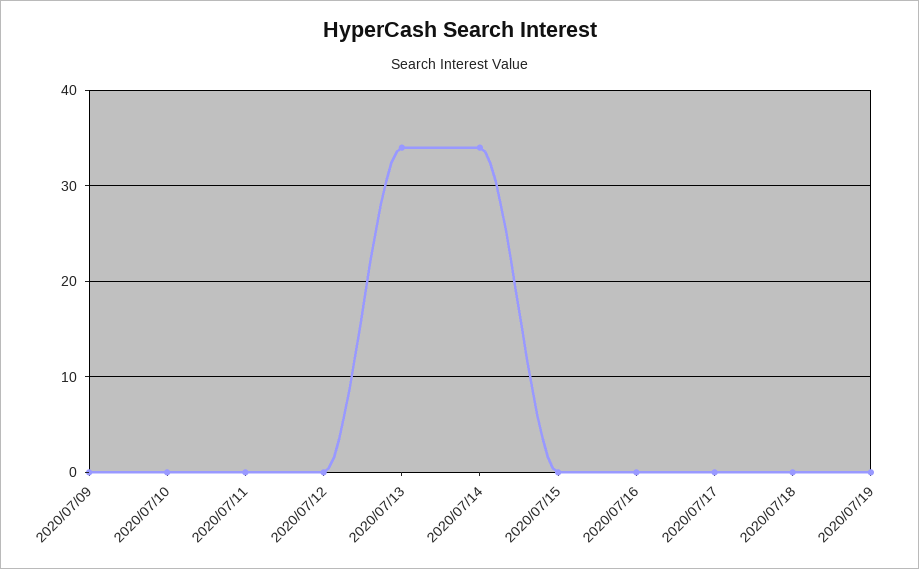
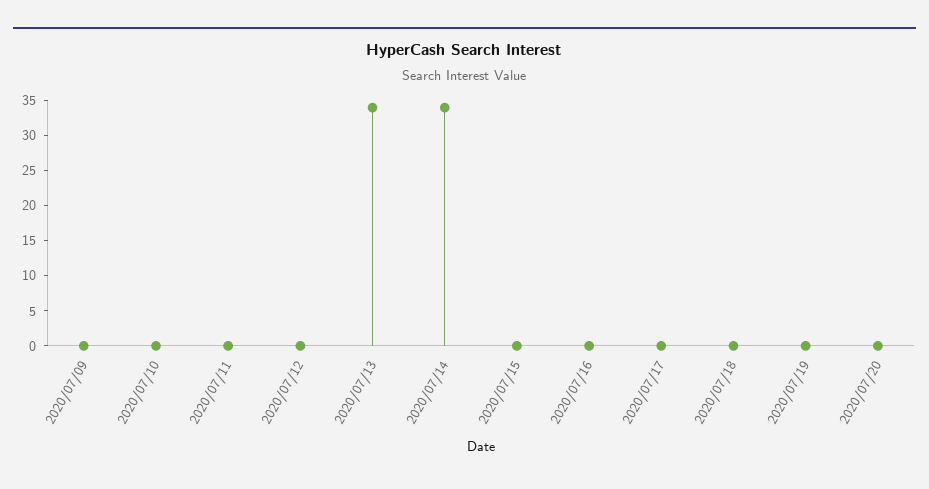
2020/07/20: none -> 0

